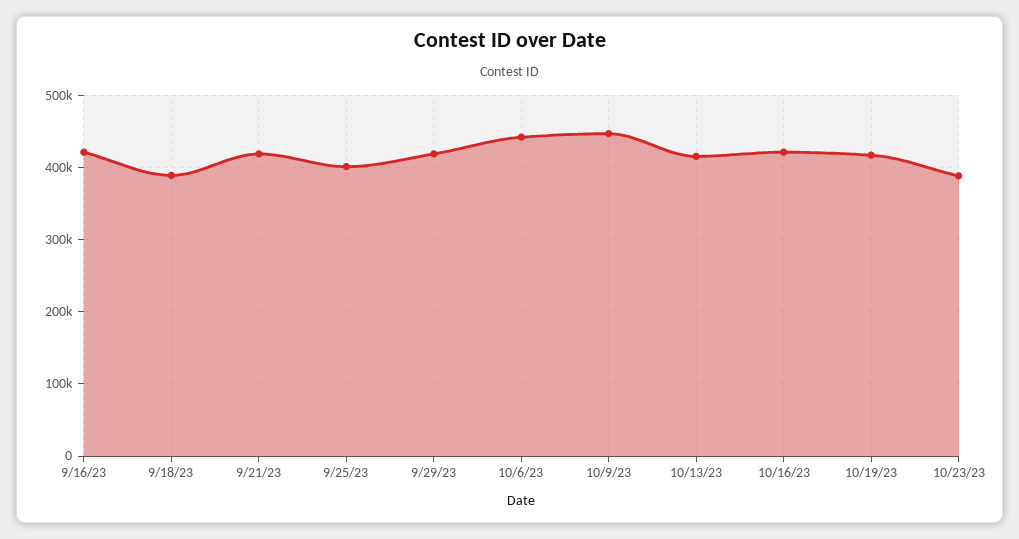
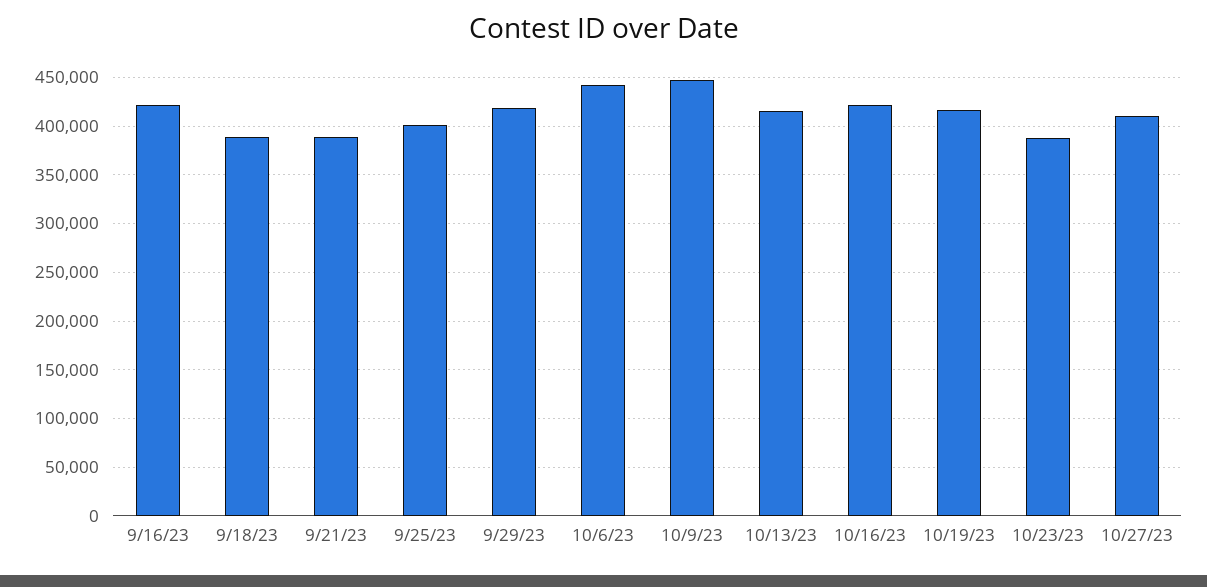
9/21/23: 420000 -> 390000
10/27/23: none -> 410000

